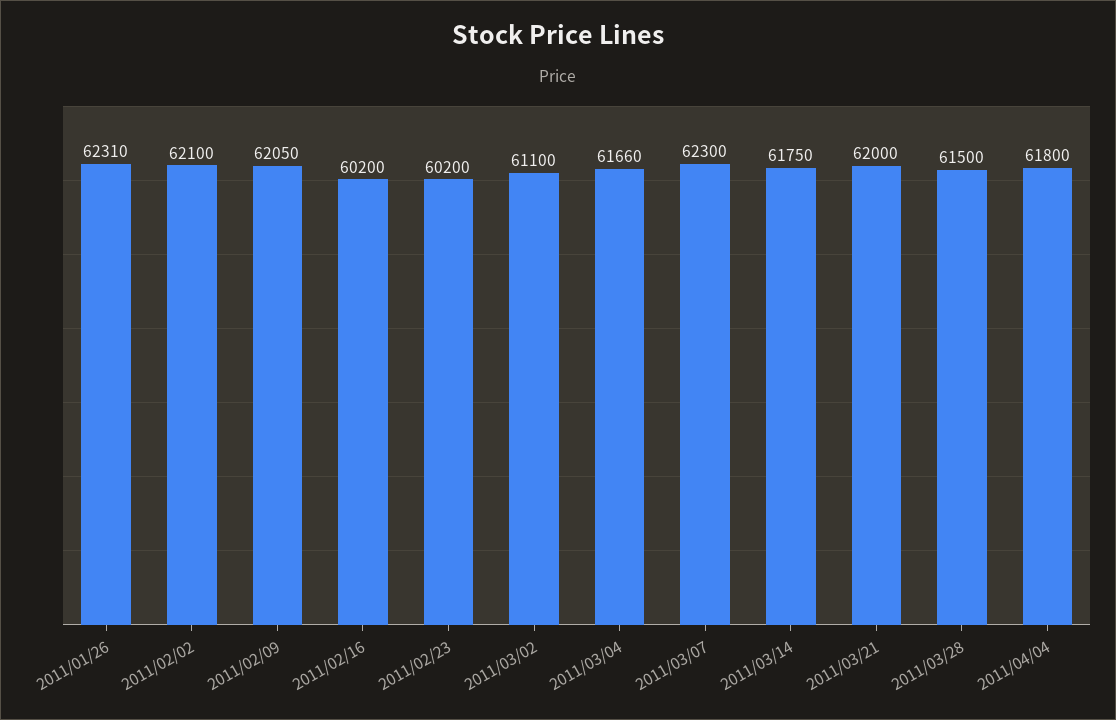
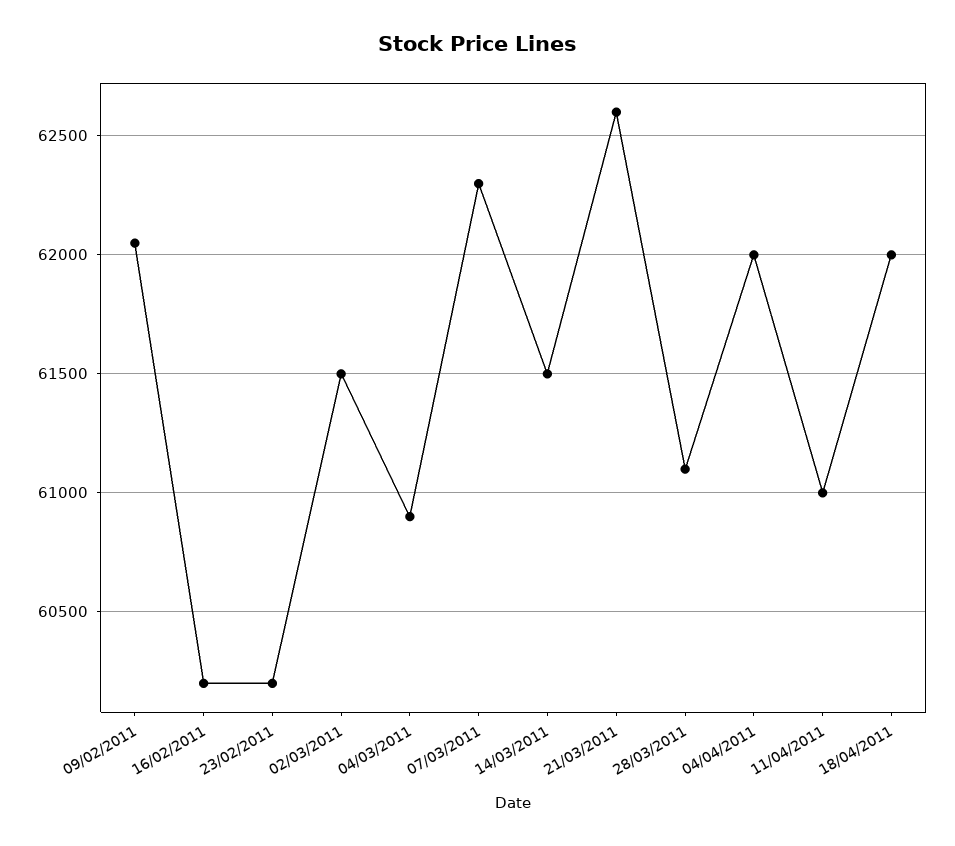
2011/01/26: 62310 -> none
2011/02/02: 62100 -> none
2011/03/02: 61100 -> 61500
2011/03/04: 61660 -> 60900
2011/03/14: 61750 -> 61500
2011/03/21: 62000 -> 62600
2011/03/28: 61500 -> 61100
2011/04/04: 61800 -> 62000
11/04/2011: none -> 61000
18/04/2011: none -> 62000

